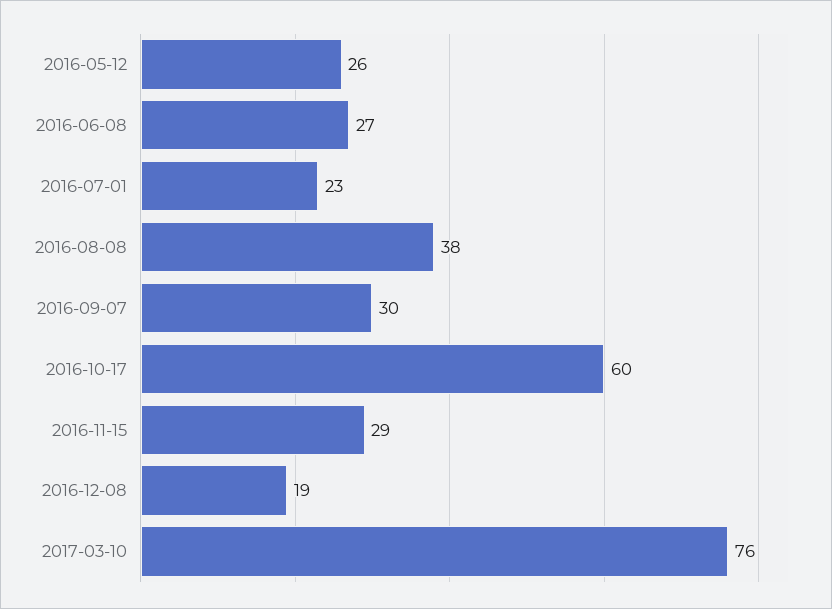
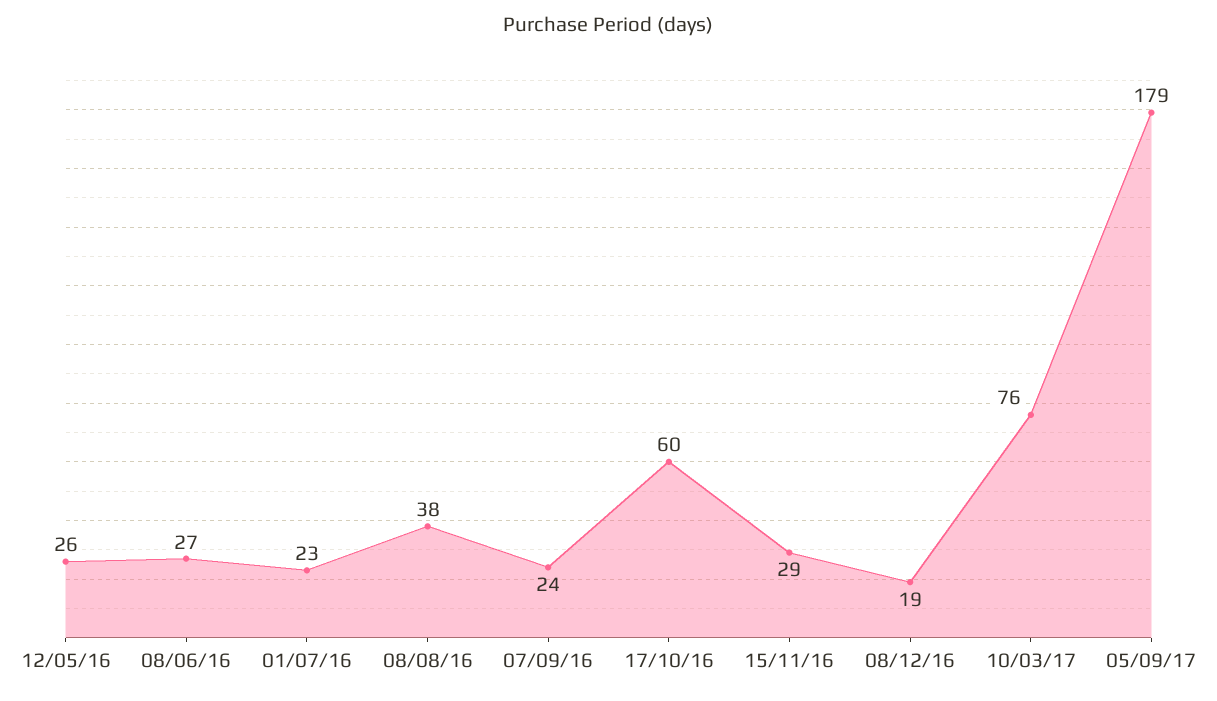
2016-09-07: 30 -> 24
05/09/17: none -> 179

